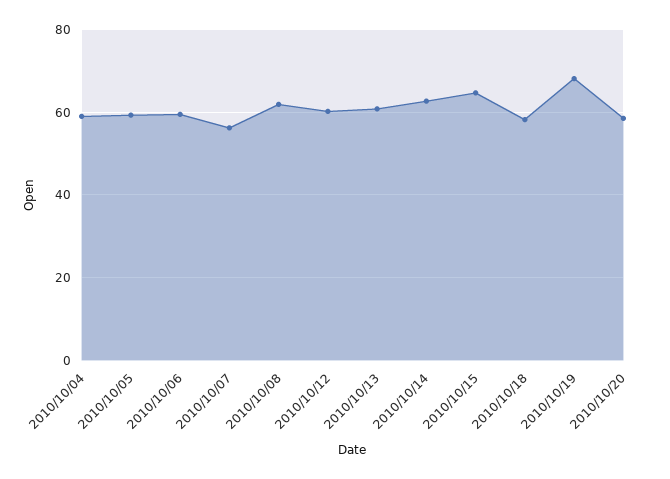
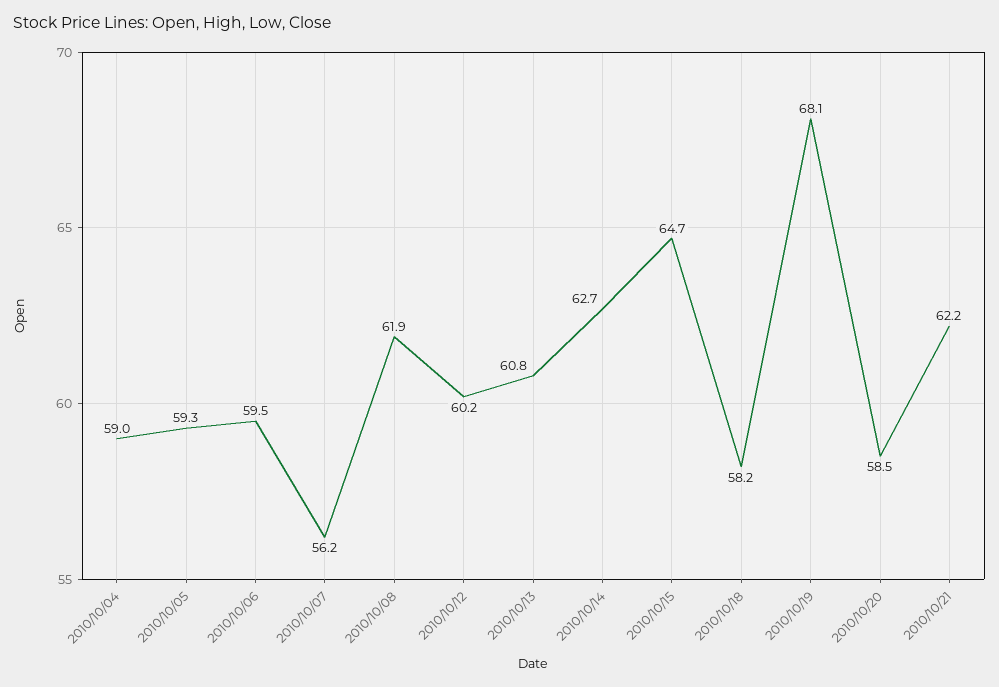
2010/10/21: none -> 62.2

